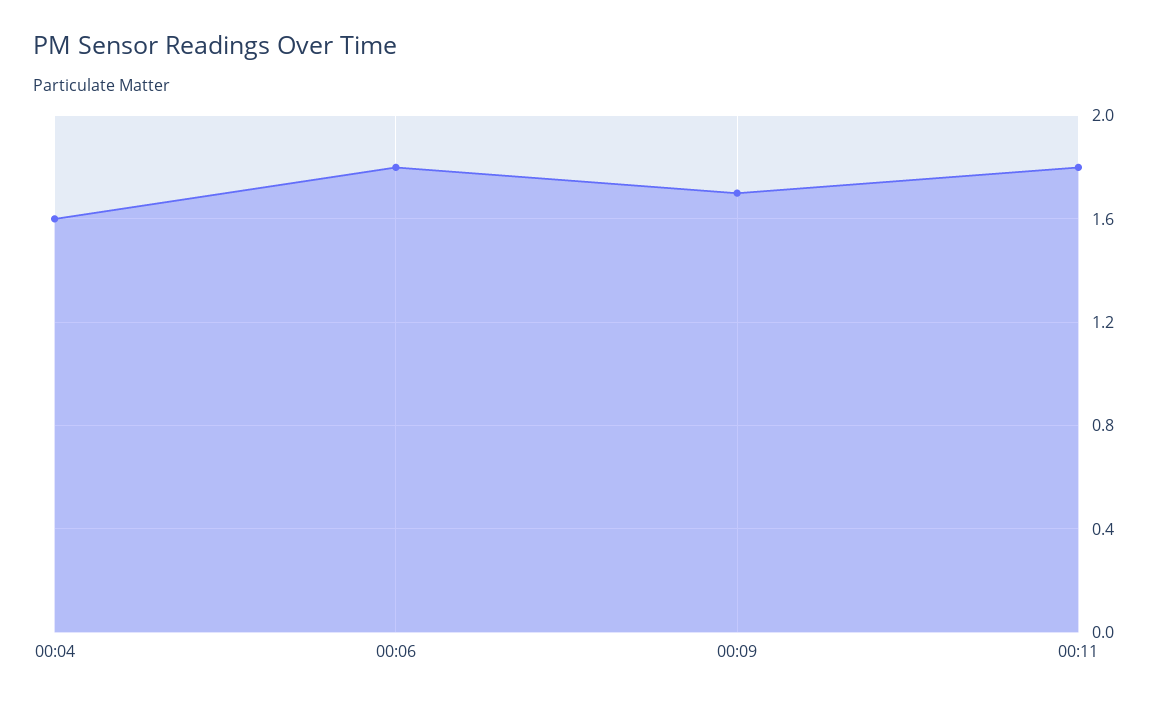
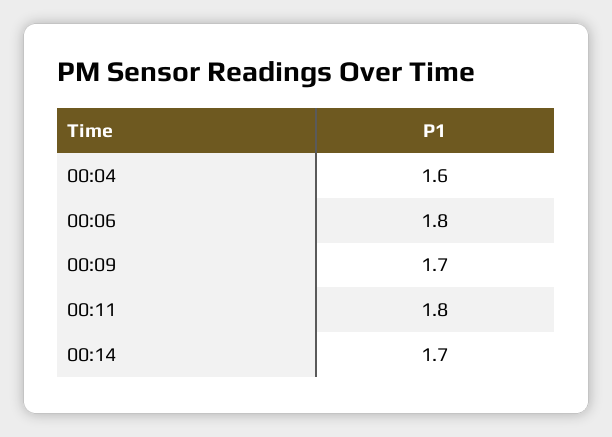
00:14: none -> 1.7

